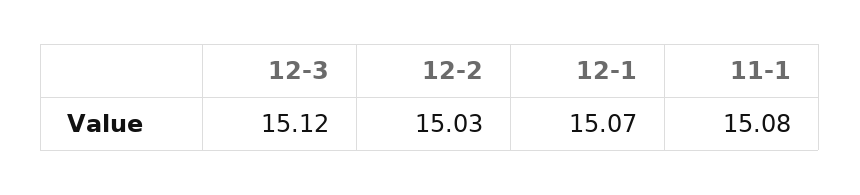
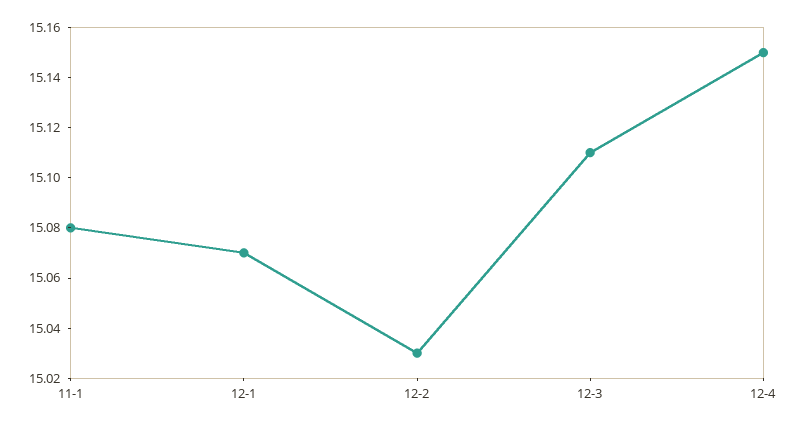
12-3: 15.12 -> 15.11
12-4: none -> 15.15

